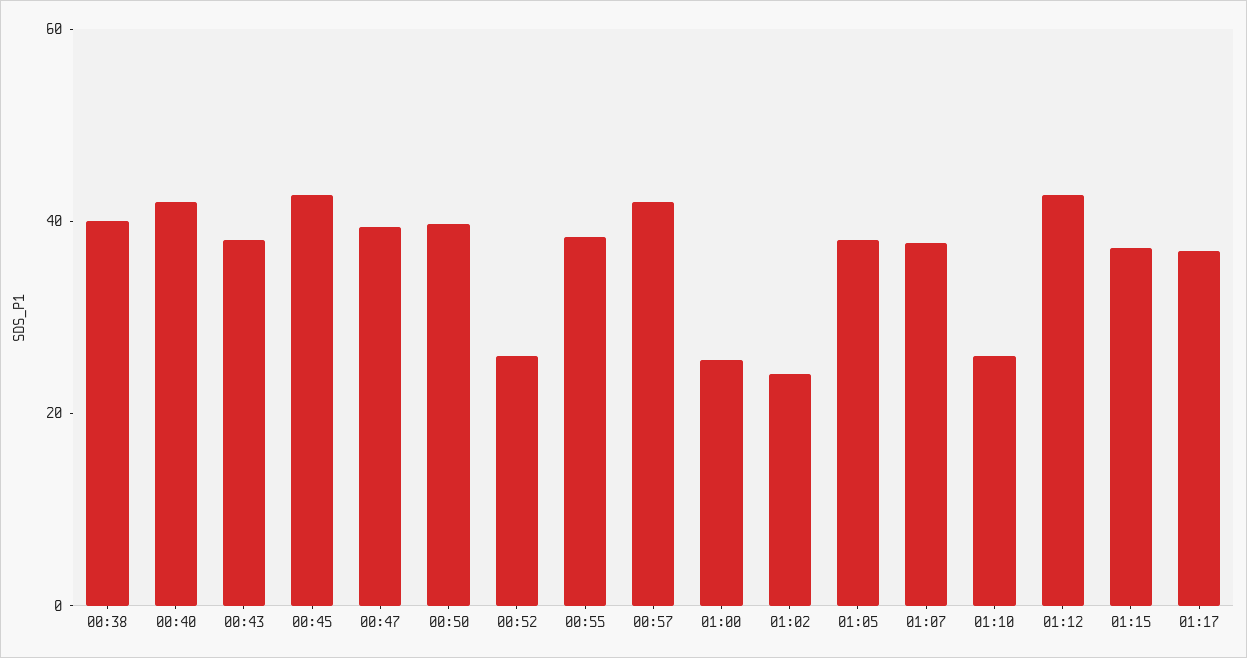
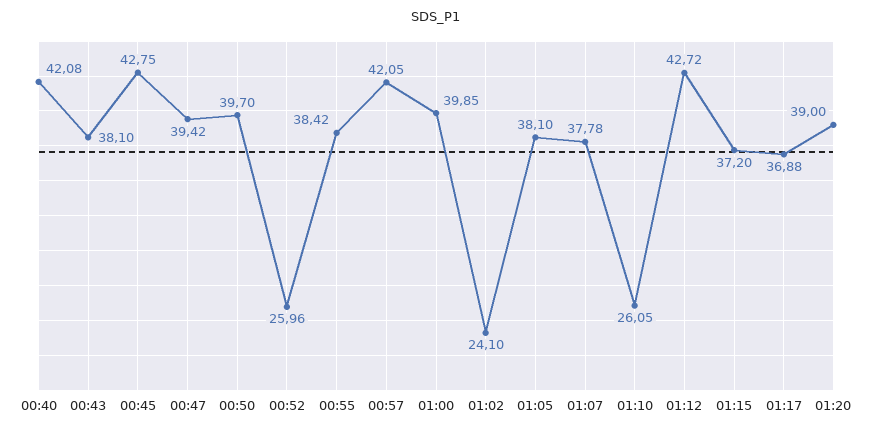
00:38: 40 -> none
01:00: 25 -> 39.85
01:20: none -> 39

